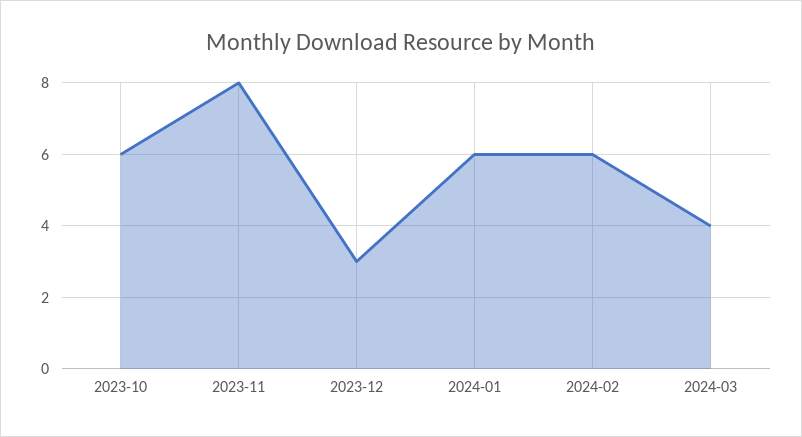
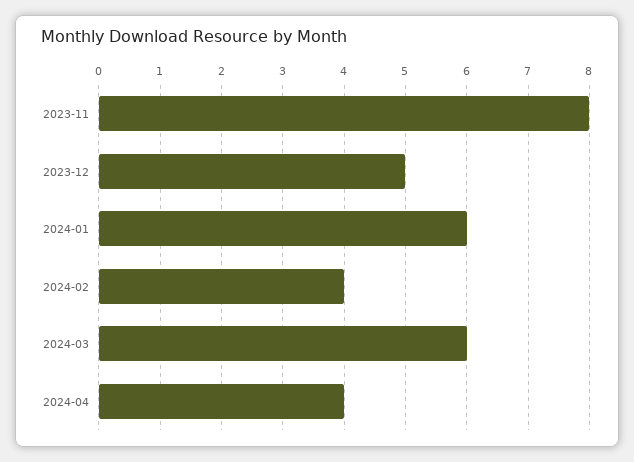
2023-10: 6 -> none
2023-12: 3 -> 5
2024-02: 6 -> 4
2024-03: 4 -> 6
2024-04: none -> 4

